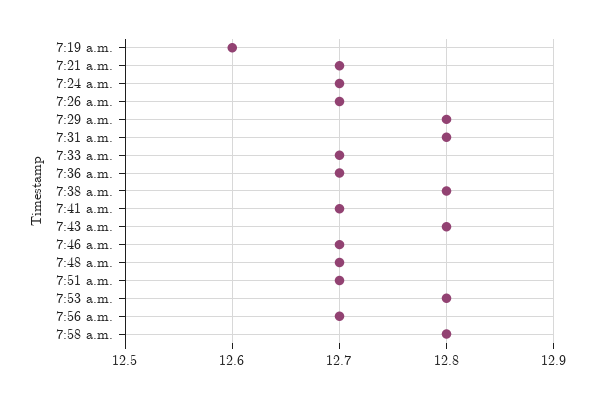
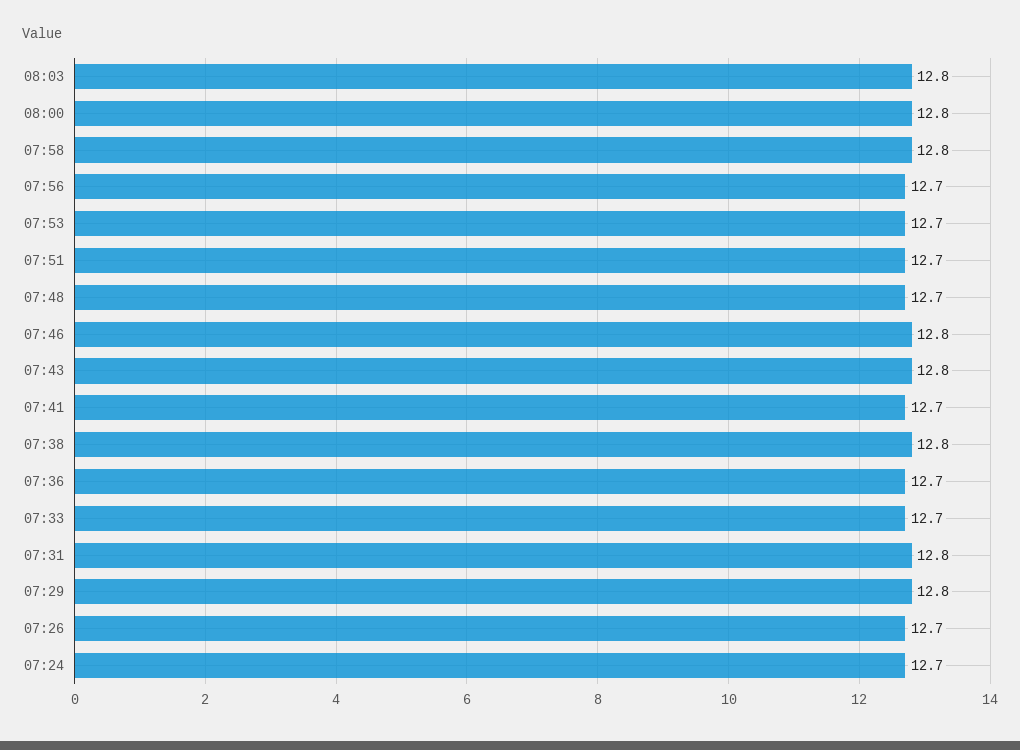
7:19 a.m.: 12.6 -> none
7:21 a.m.: 12.7 -> none
7:46 a.m.: 12.7 -> 12.8
7:53 a.m.: 12.8 -> 12.7
08:03: none -> 12.8
08:00: none -> 12.8

